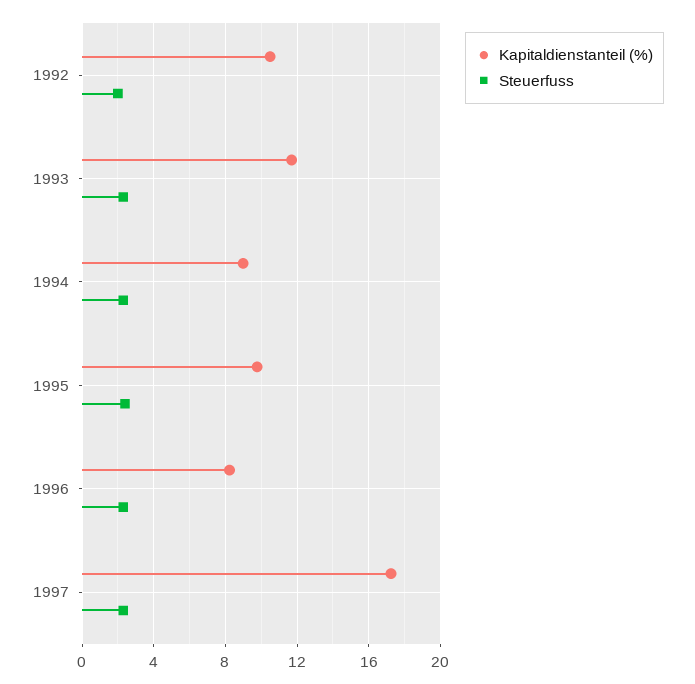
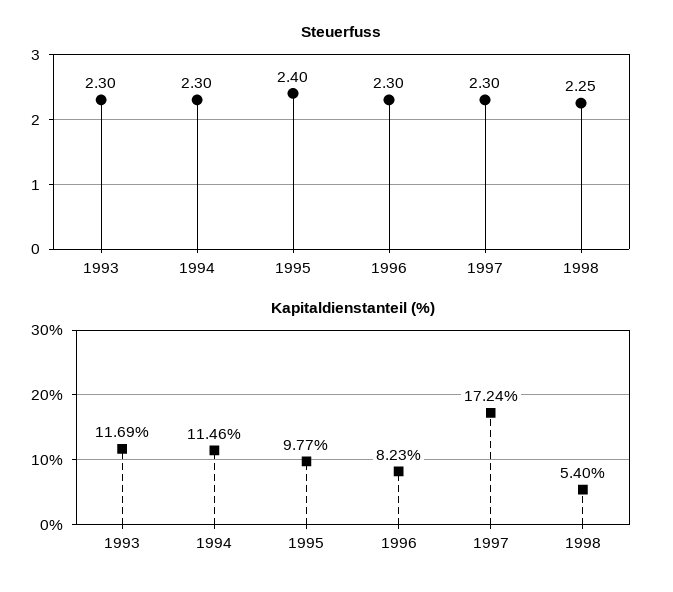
Kapitaldienstanteil (%), 1992: 10.5 -> none
Steuerfuss, 1992: 2 -> none
Kapitaldienstanteil (%), 1994: 9 -> 11.46
Steuerfuss, 1998: none -> 2.25
Kapitaldienstanteil (%), 1998: none -> 5.4

